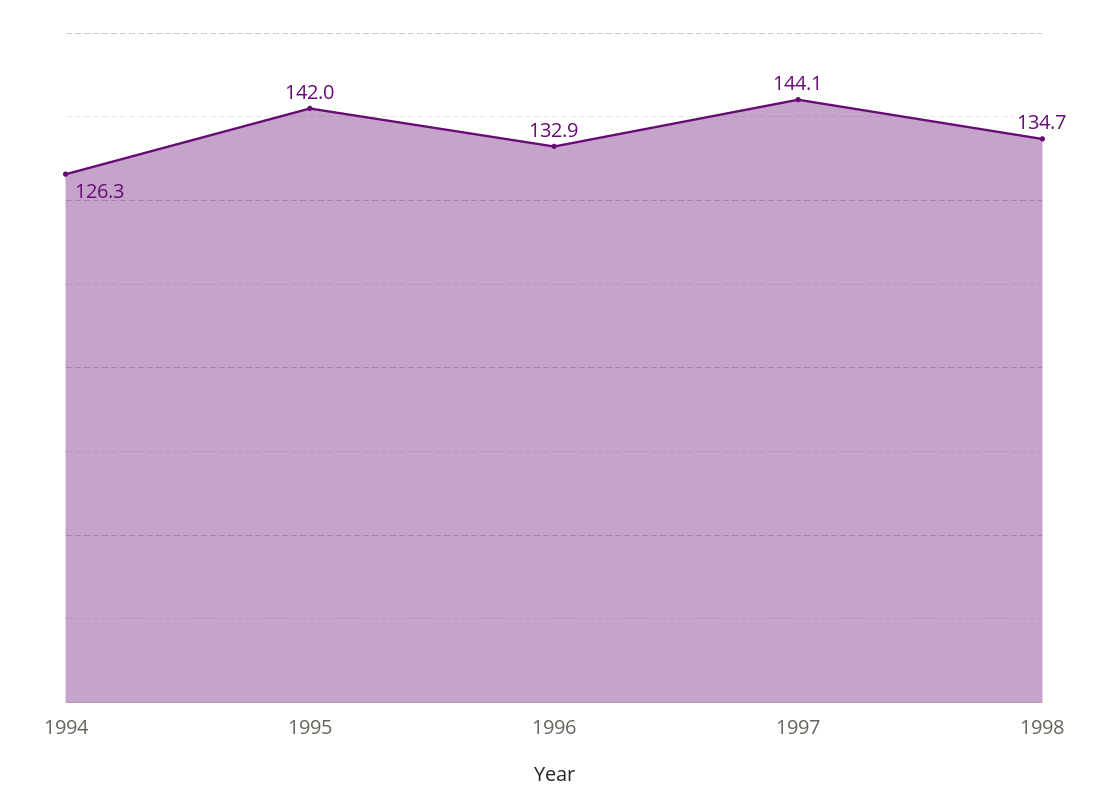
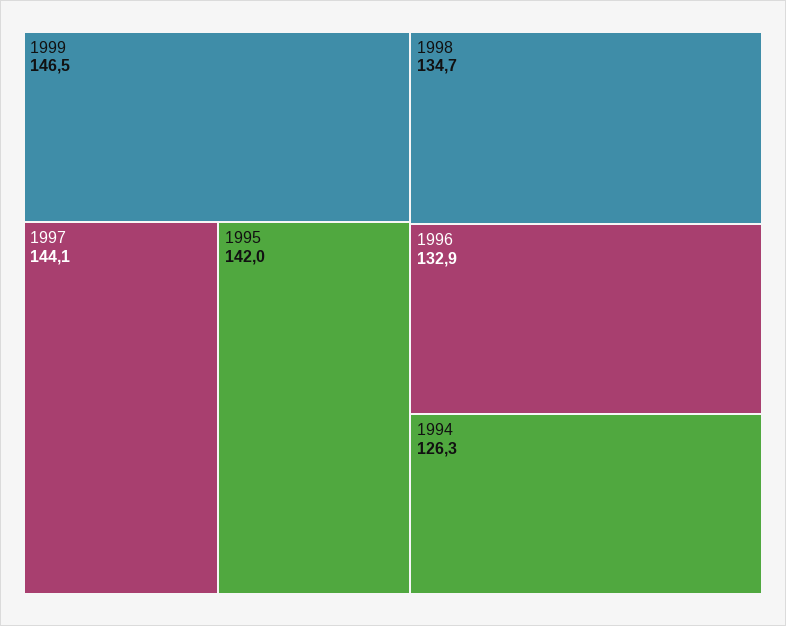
1999: none -> 146.5

